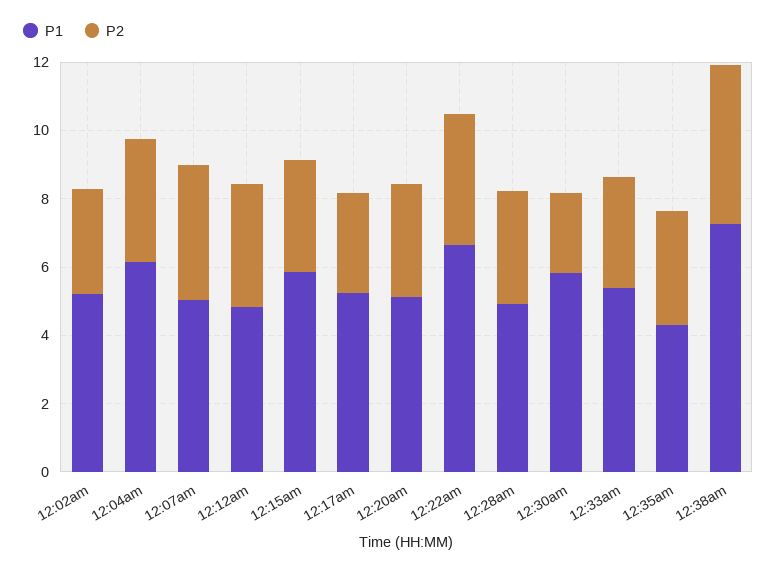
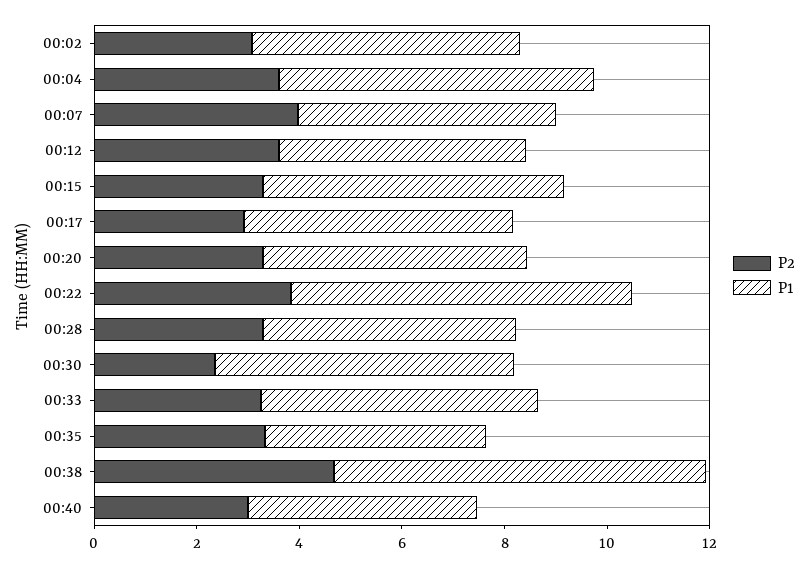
P2, 00:40: none -> 3
P1, 00:40: none -> 4.5

